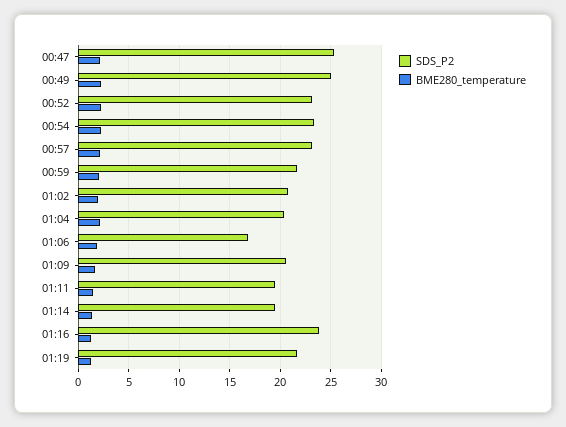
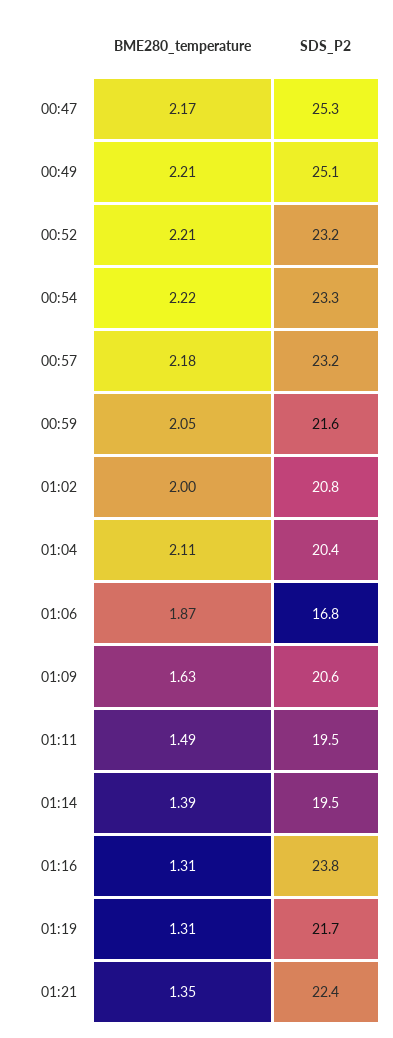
BME280_temperature, 01:21: none -> 1.35
SDS_P2, 01:21: none -> 22.4

